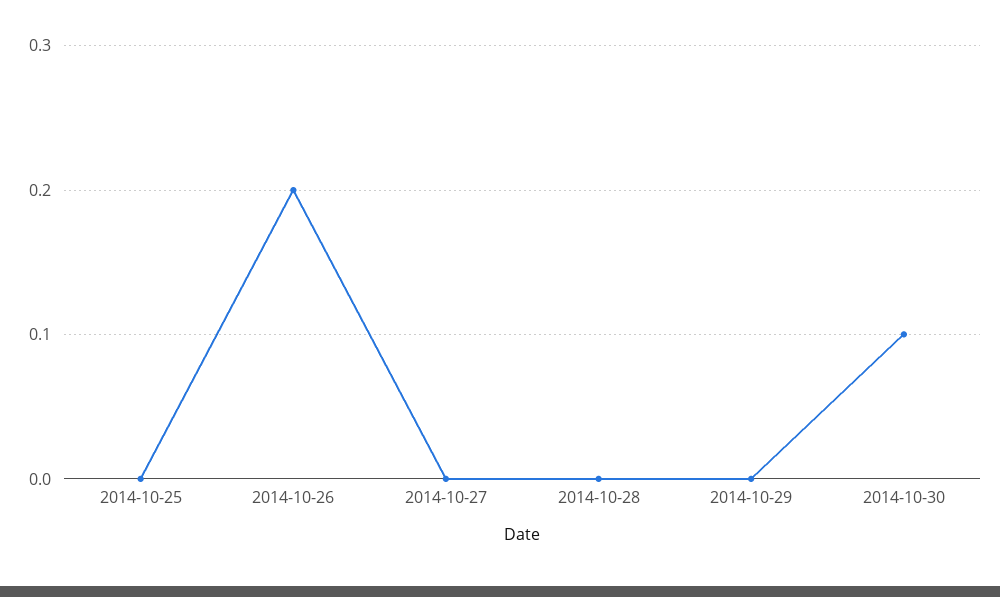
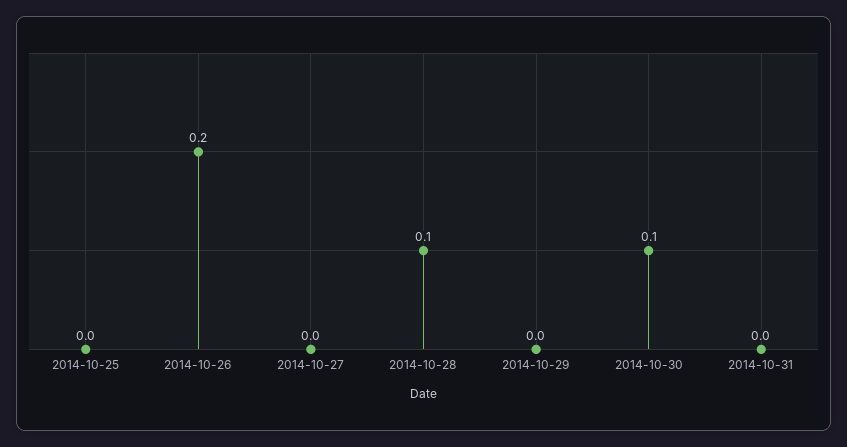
2014-10-28: 0 -> 0.1
2014-10-31: none -> 0

